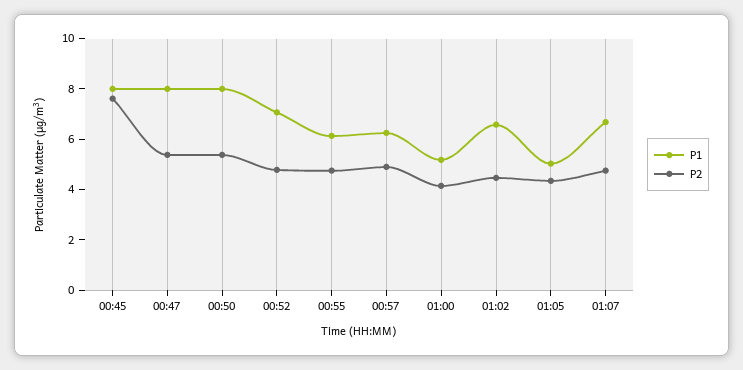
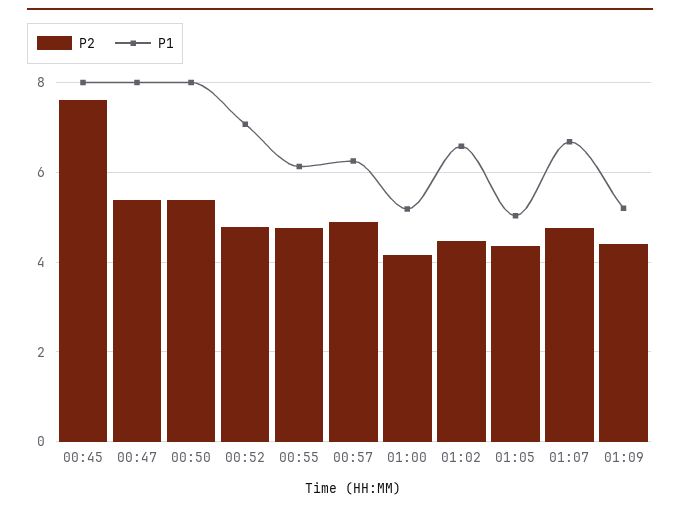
P2, 01:09: none -> 4.4
P1, 01:09: none -> 5.2

